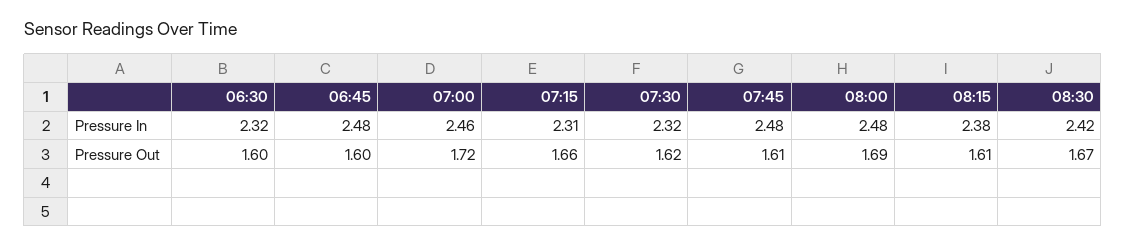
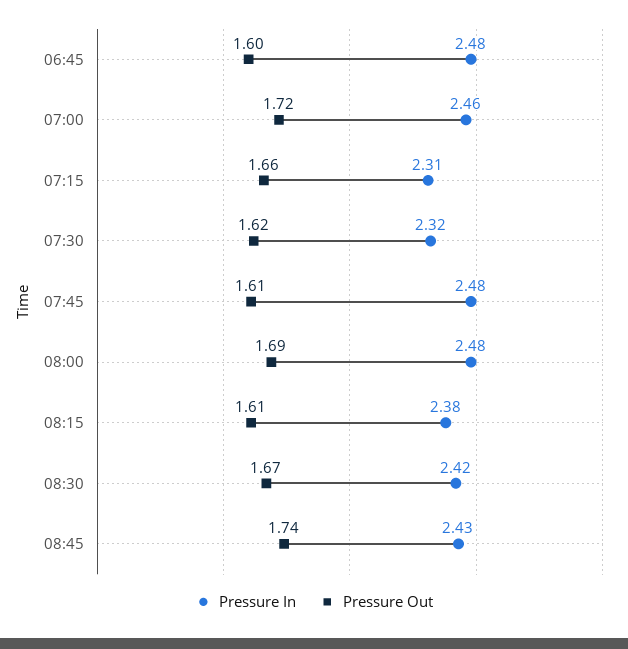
Pressure In, 06:30: 2.32 -> none
Pressure Out, 06:30: 1.6 -> none
Pressure In, 08:45: none -> 2.43
Pressure Out, 08:45: none -> 1.74

